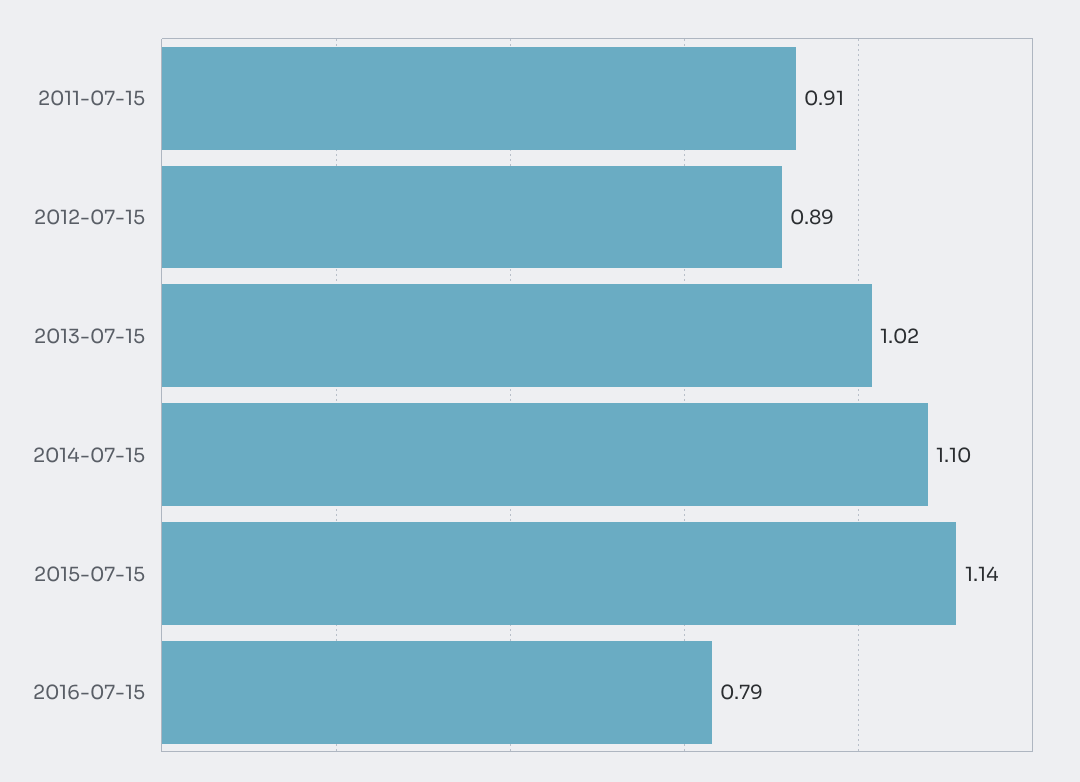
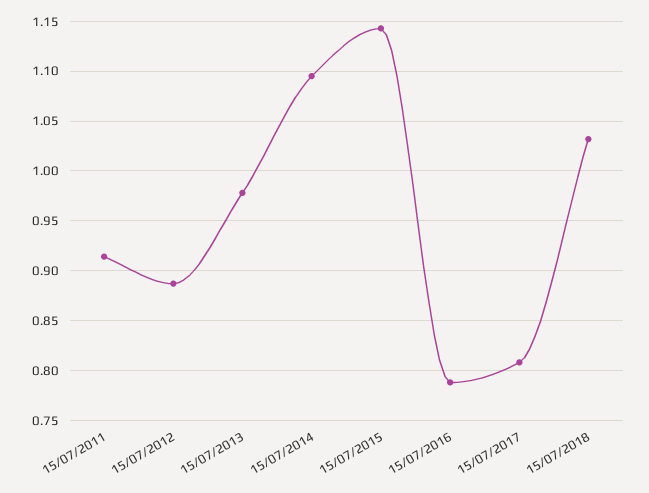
2013-07-15: 1.02 -> 0.98
15/07/2017: none -> 0.81
15/07/2018: none -> 1.03

